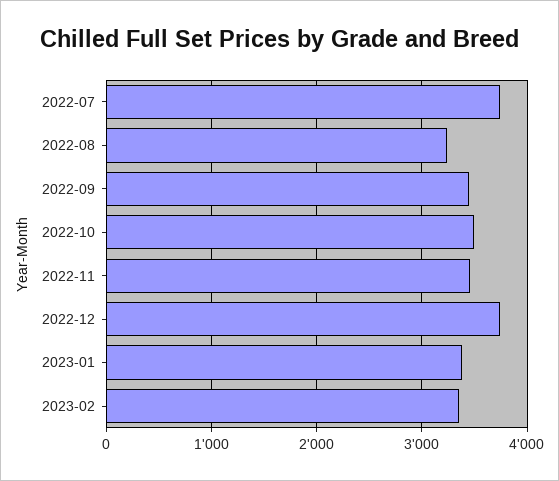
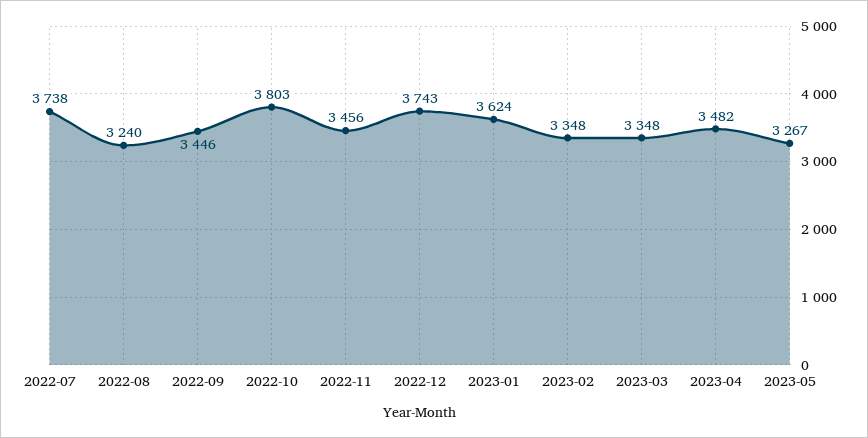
2022-10: 3500 -> 3803
2023-01: 3400 -> 3624
2023-03: none -> 3348
2023-04: none -> 3482
2023-05: none -> 3267

